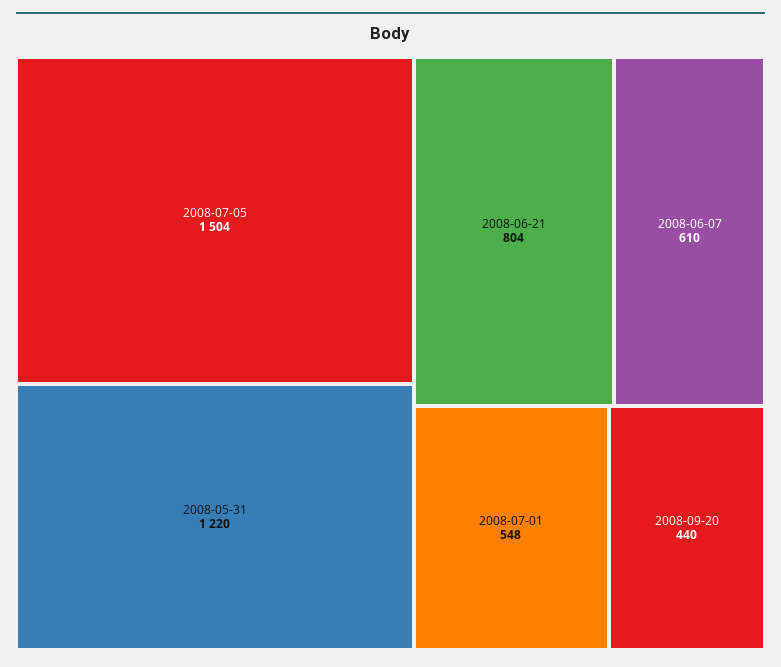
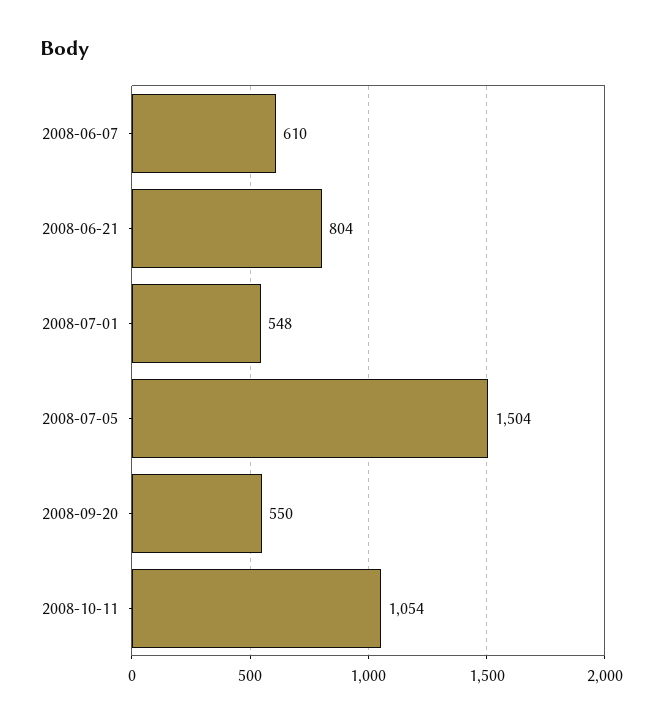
2008-05-31: 1220 -> none
2008-09-20: 440 -> 550
2008-10-11: none -> 1054

